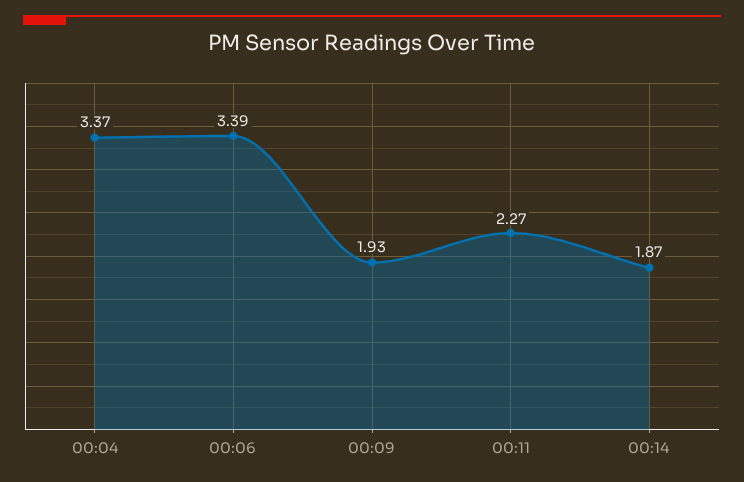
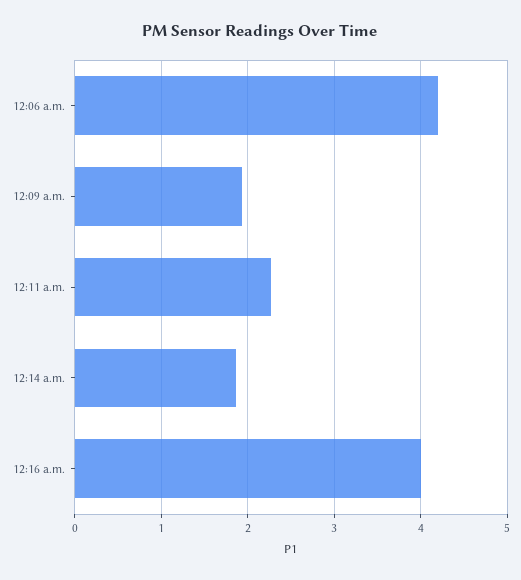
00:04: 3.37 -> none
00:06: 3.39 -> 4.2
12:16 a.m.: none -> 4

